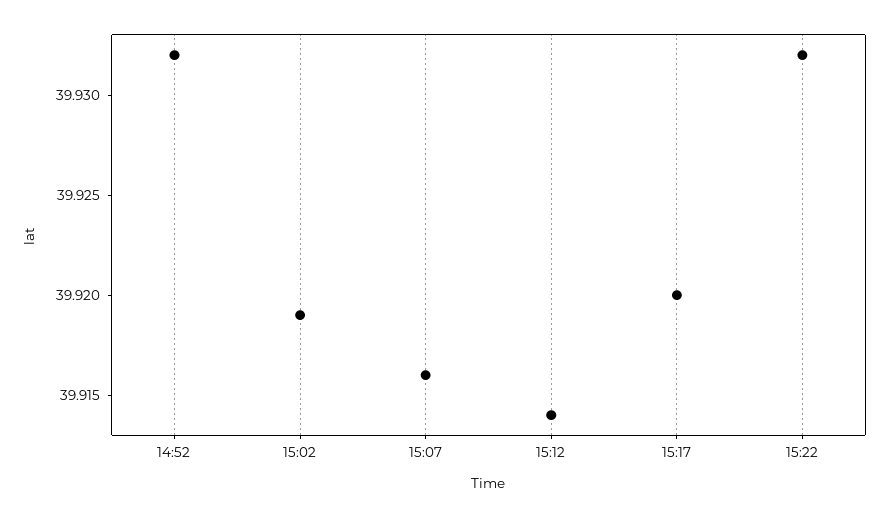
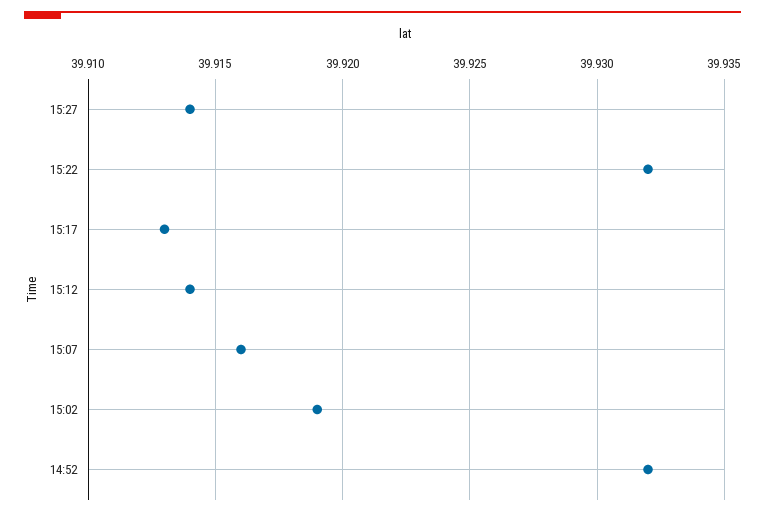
15:17: 39.92 -> 39.913
15:27: none -> 39.914

